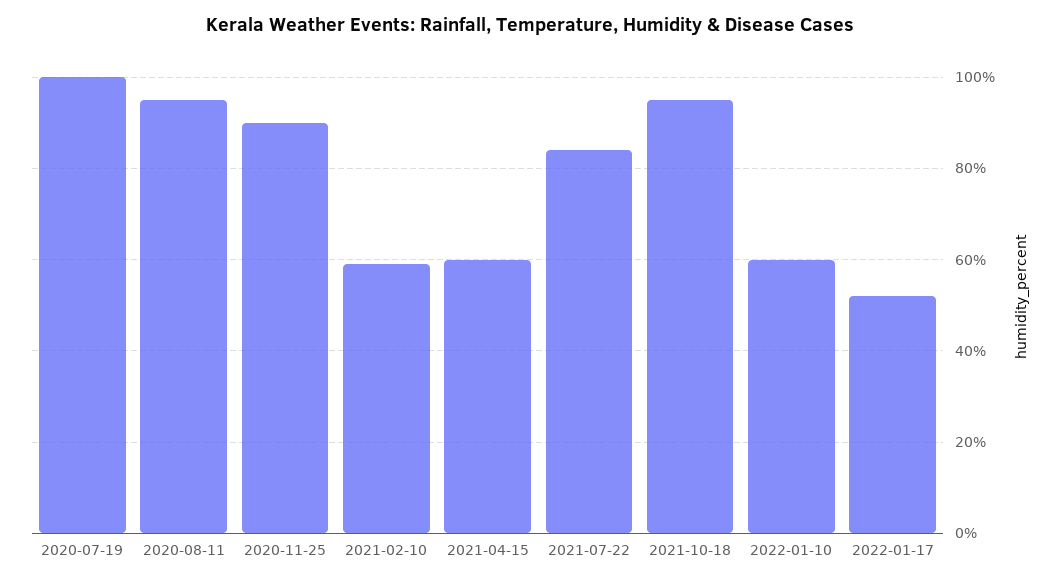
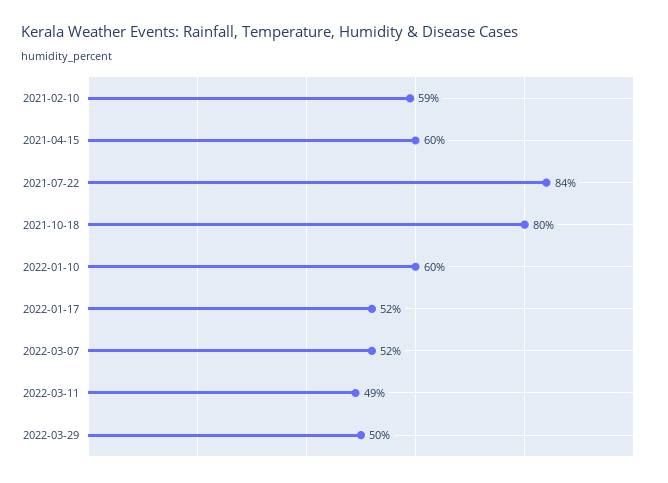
2020-07-19: 100 -> none
2020-08-11: 95 -> none
2020-11-25: 90 -> none
2021-10-18: 95 -> 80
2022-03-07: none -> 52
2022-03-11: none -> 49
2022-03-29: none -> 50

